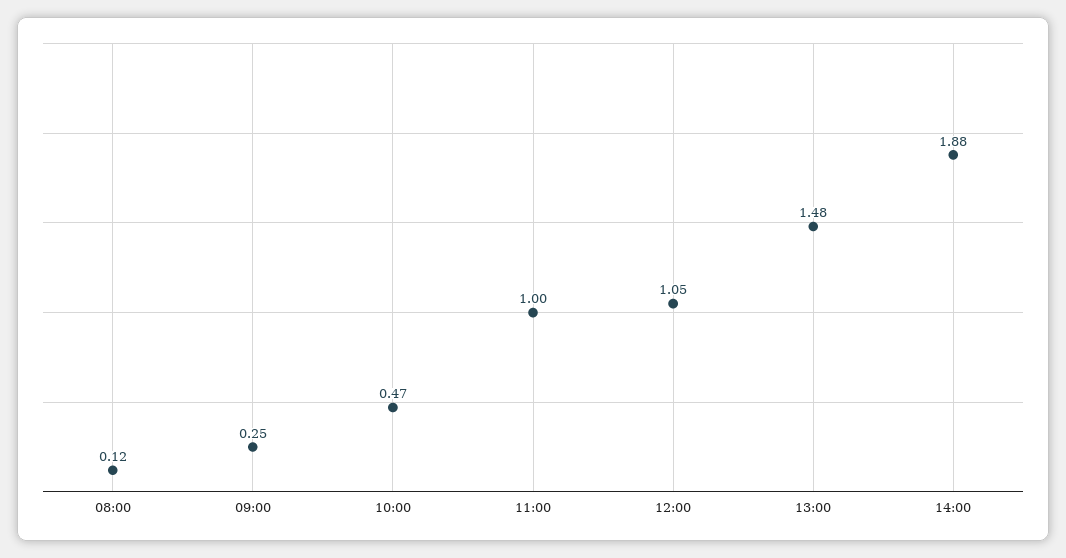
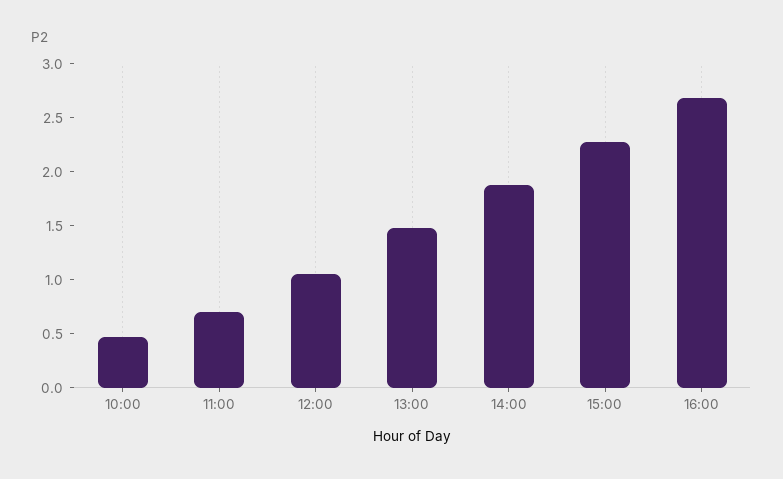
08:00: 0.12 -> none
09:00: 0.25 -> none
11:00: 1 -> 0.7
15:00: none -> 2.3
16:00: none -> 2.7

